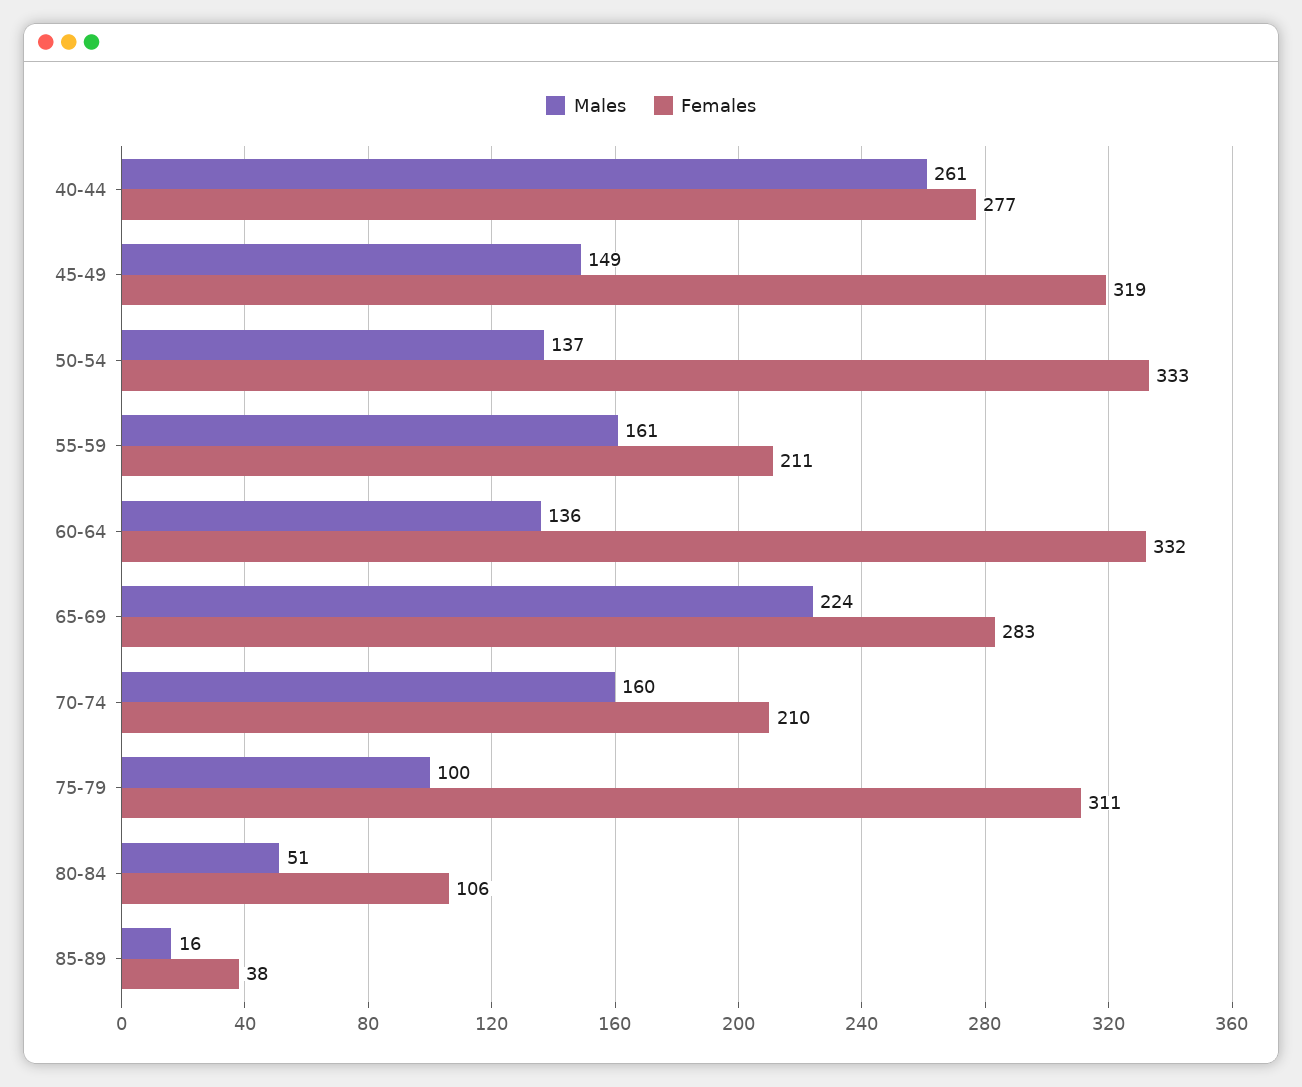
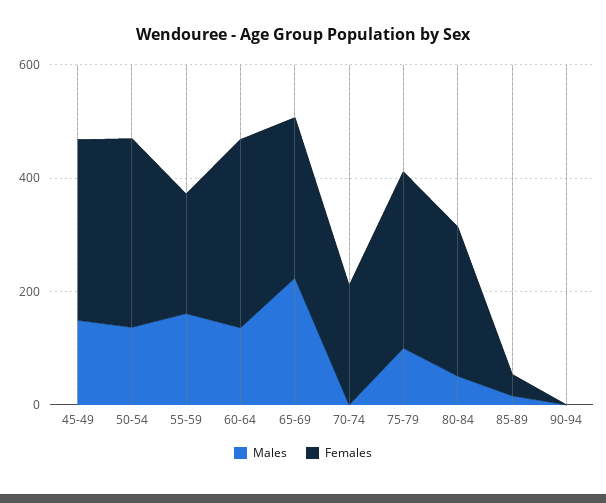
Males, 40-44: 261 -> none
Females, 40-44: 277 -> none
Males, 70-74: 160 -> 0
Females, 80-84: 106 -> 250
Males, 90-94: none -> 0
Females, 90-94: none -> 0

